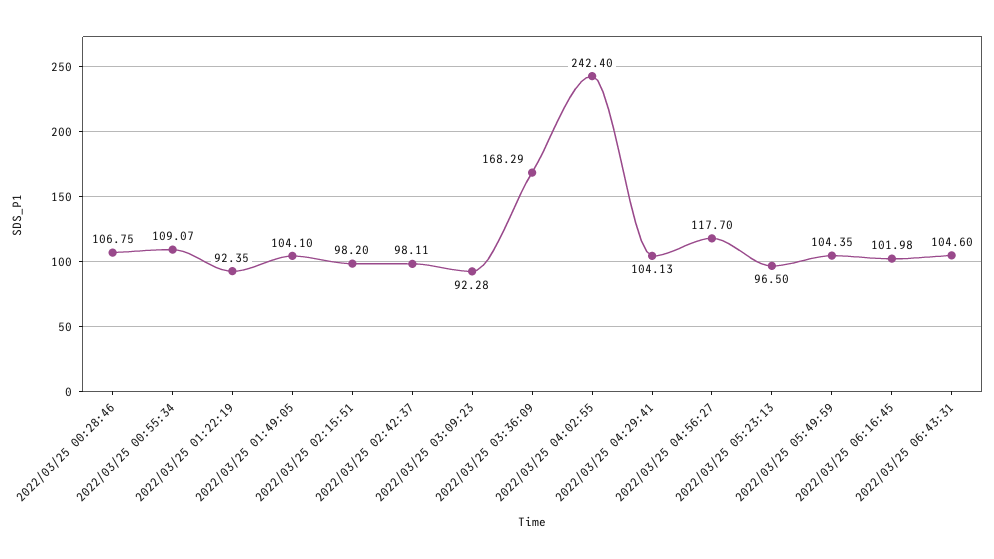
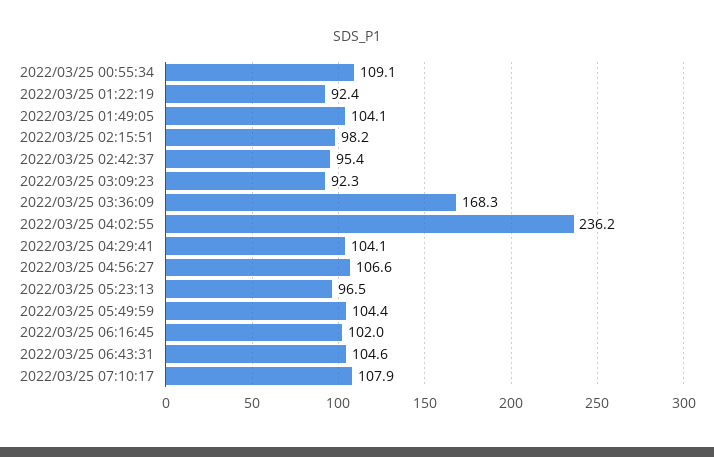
2022/03/25 00:28:46: 106.75 -> none
2022/03/25 02:42:37: 98.11 -> 95.4
2022/03/25 04:02:55: 242.4 -> 236.2
2022/03/25 04:56:27: 117.7 -> 106.6
2022/03/25 07:10:17: none -> 107.9

